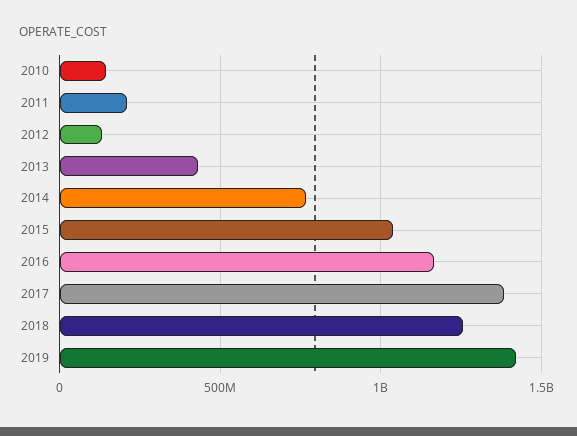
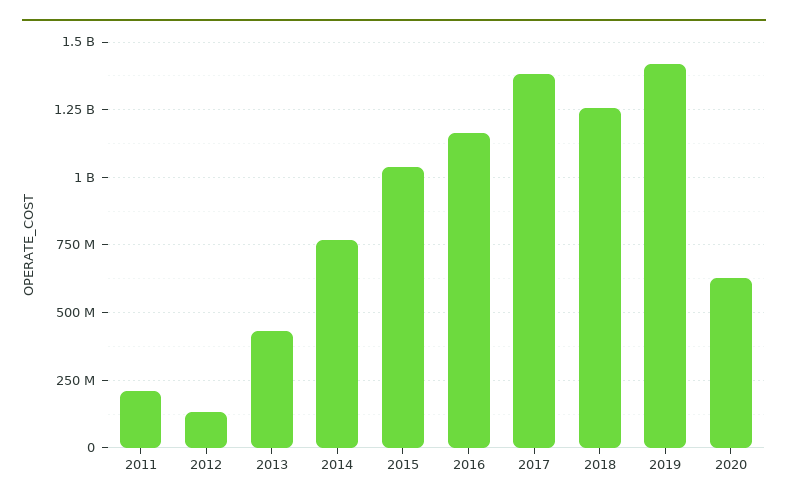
2010: 150000000 -> none
2020: none -> 625000000

